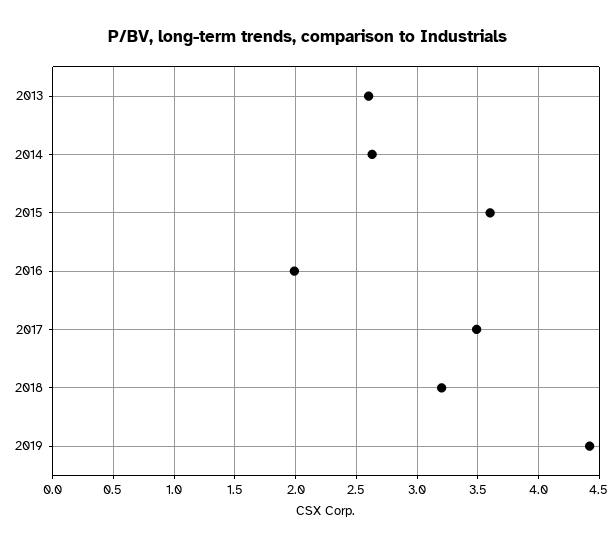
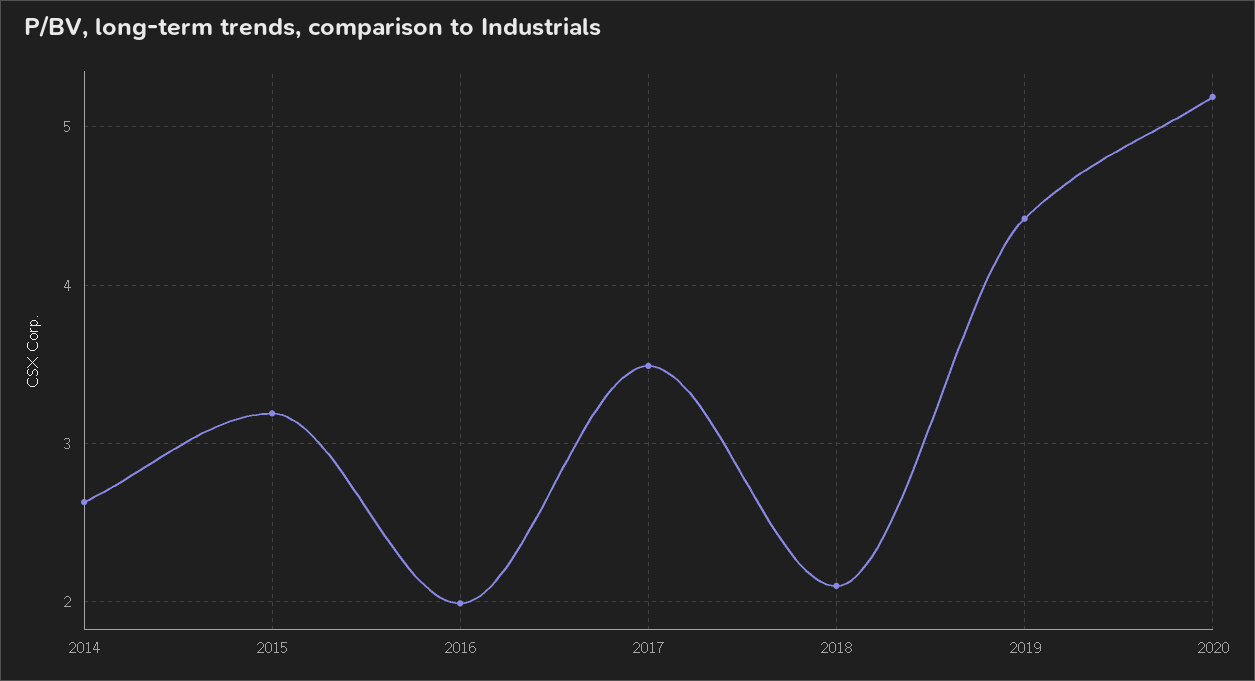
2013: 2.6 -> none
2015: 3.6 -> 3.2
2018: 3.2 -> 2.1
2020: none -> 5.2

